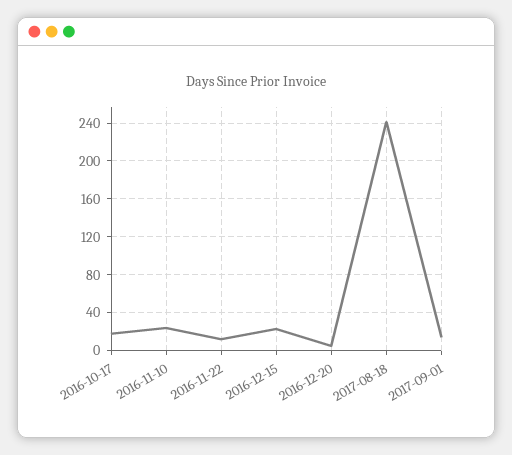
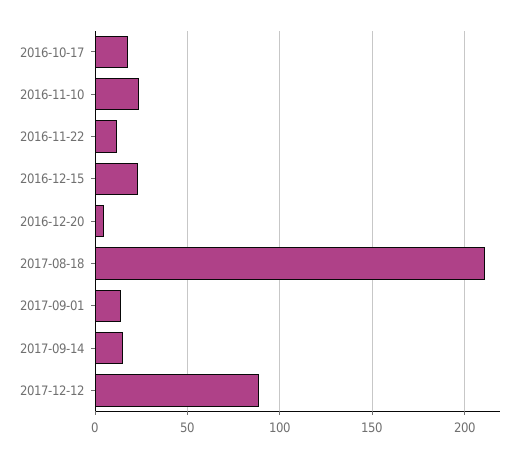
2017-08-18: 240 -> 210
2017-09-14: none -> 15
2017-12-12: none -> 90

